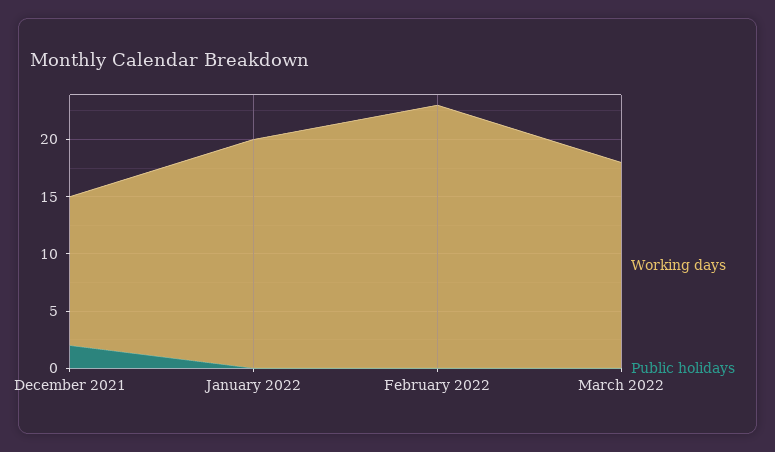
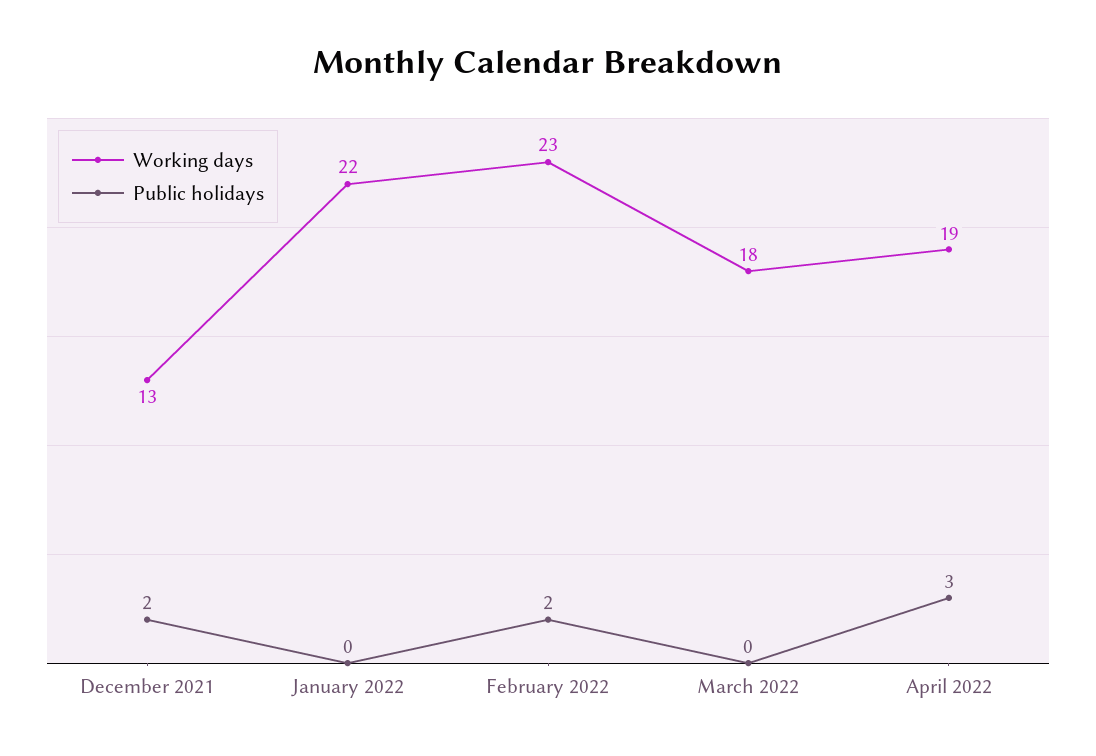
Working days, January 2022: 20 -> 22
Public holidays, February 2022: 0 -> 2
Working days, April 2022: none -> 19
Public holidays, April 2022: none -> 3

